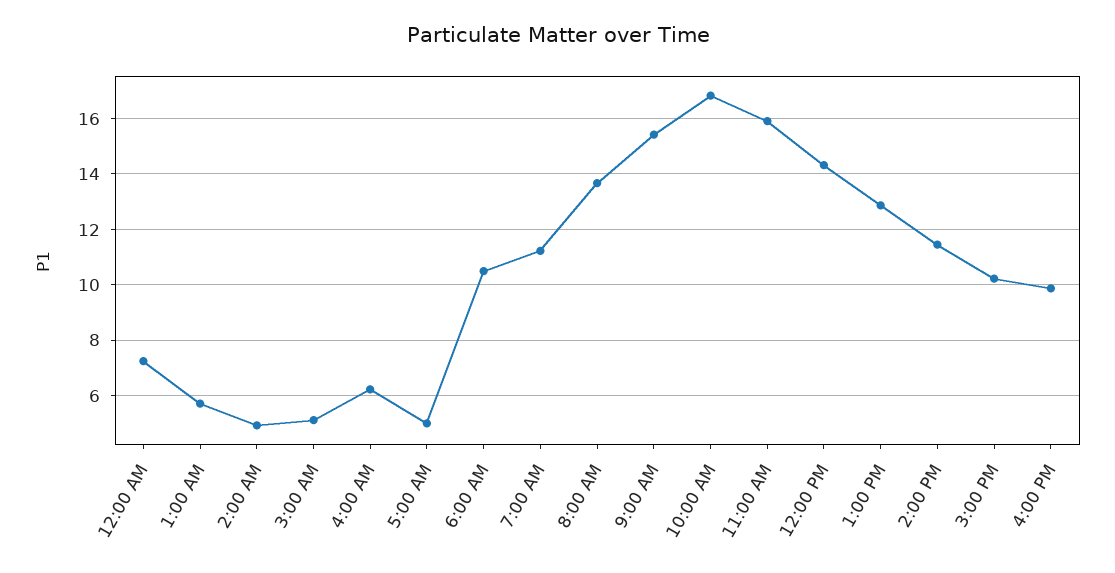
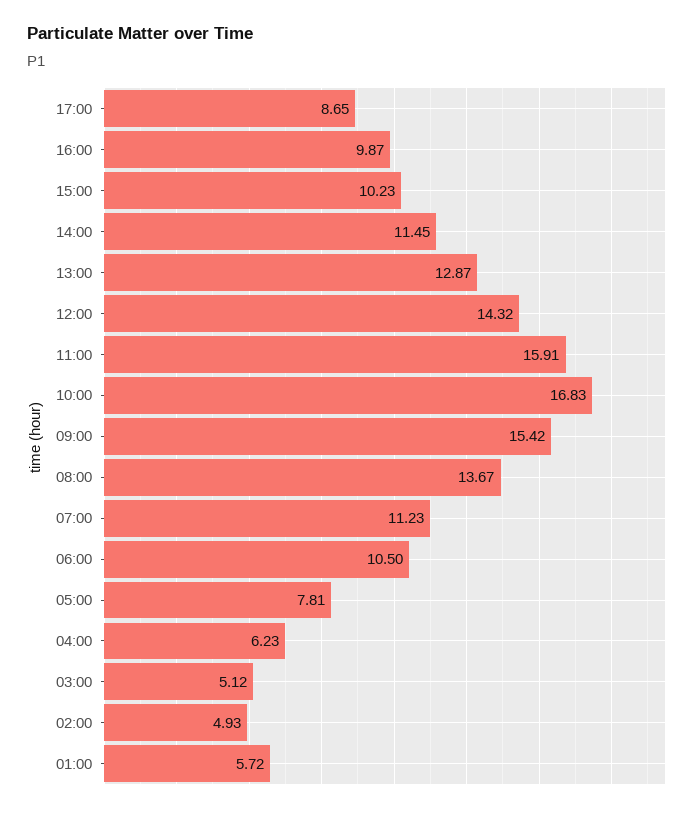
12:00 AM: 7.25 -> none
5:00 AM: 5 -> 7.81
17:00: none -> 8.65

